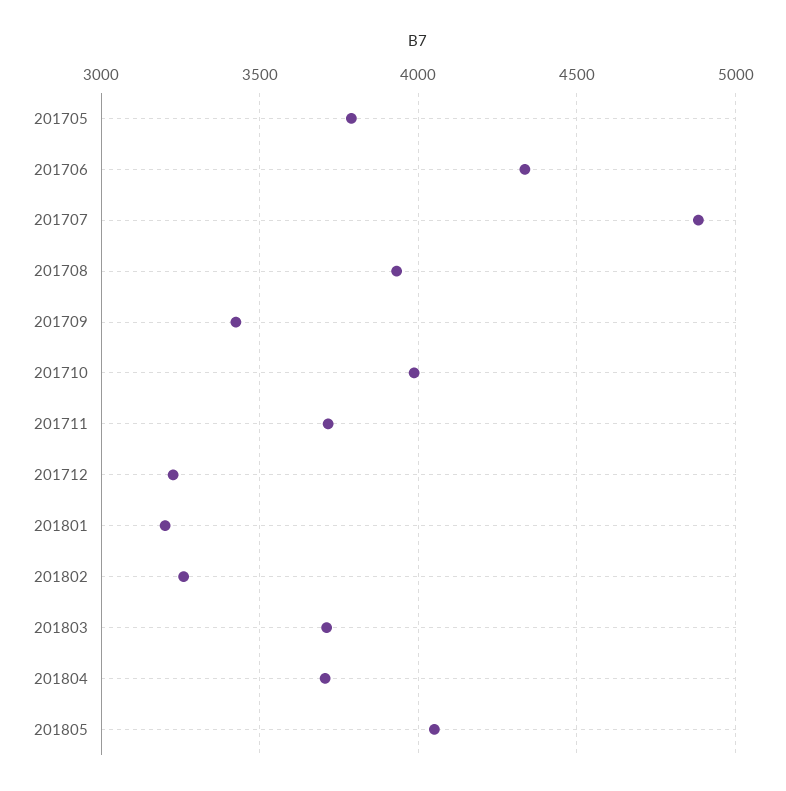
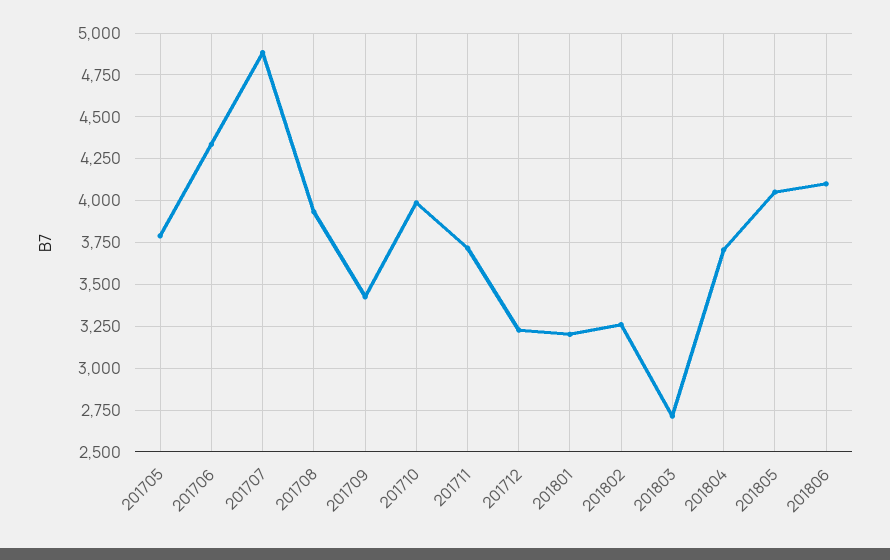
201803: 3700 -> 2700
201806: none -> 4100

